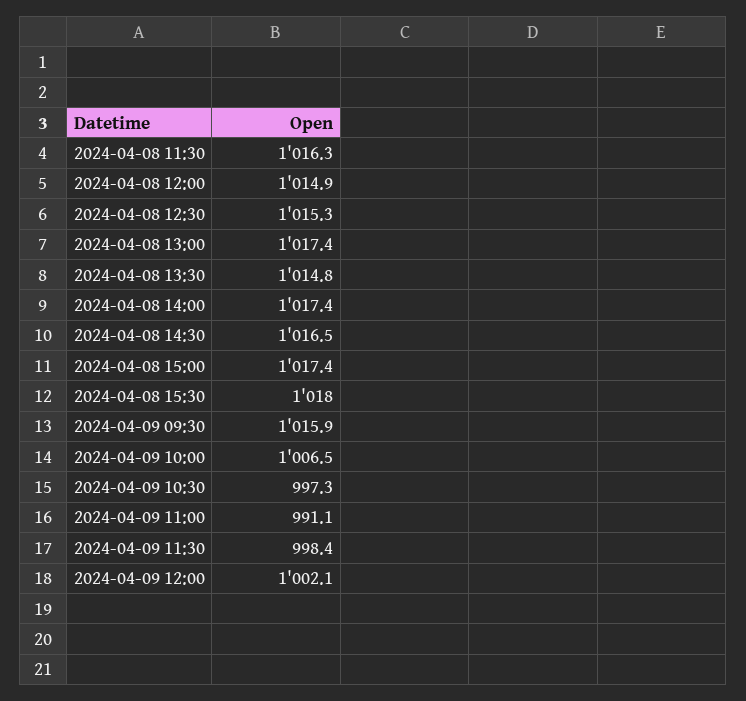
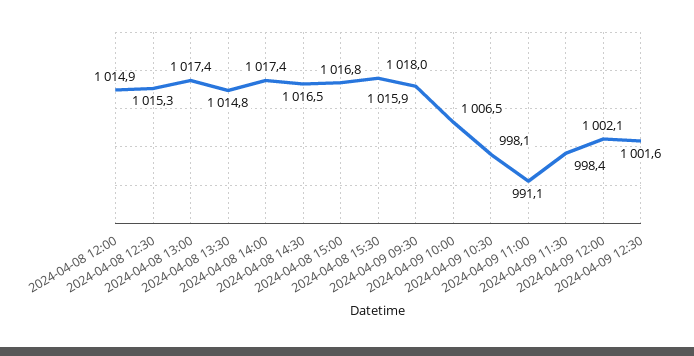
2024-04-08 11:30: 1016.3 -> none
2024-04-08 15:00: 1017.4 -> 1016.8
2024-04-09 10:30: 997.3 -> 998.1
2024-04-09 12:30: none -> 1001.6

